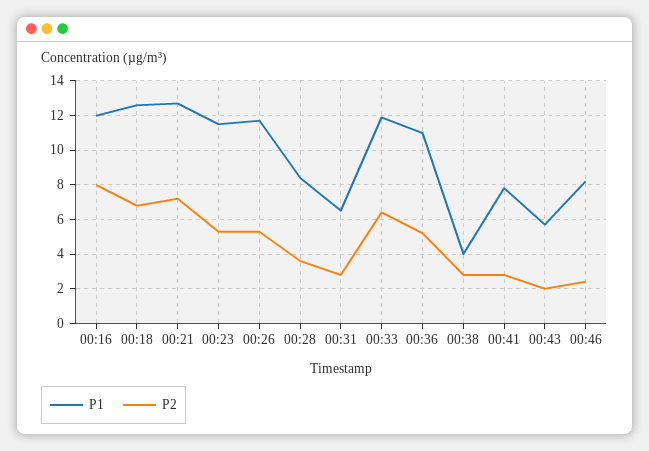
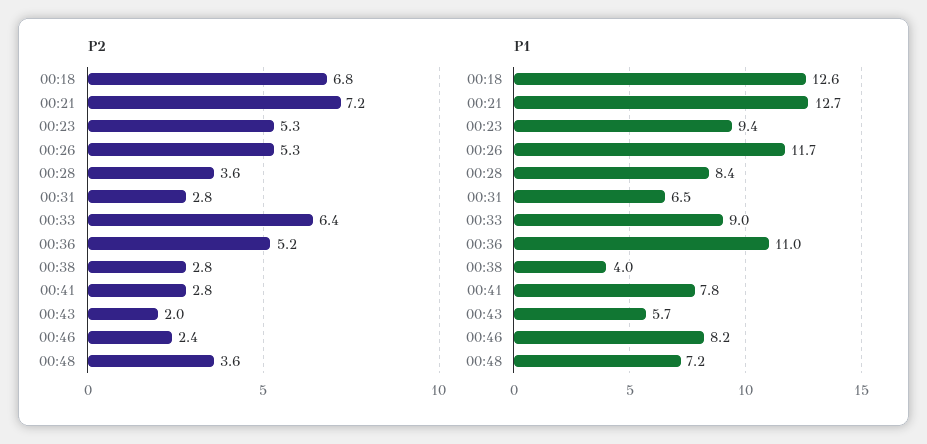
P1, 00:16: 12 -> none
P2, 00:16: 8 -> none
P1, 00:23: 11.5 -> 9.4
P1, 00:33: 12 -> 9
P2, 00:48: none -> 3.6
P1, 00:48: none -> 7.2

